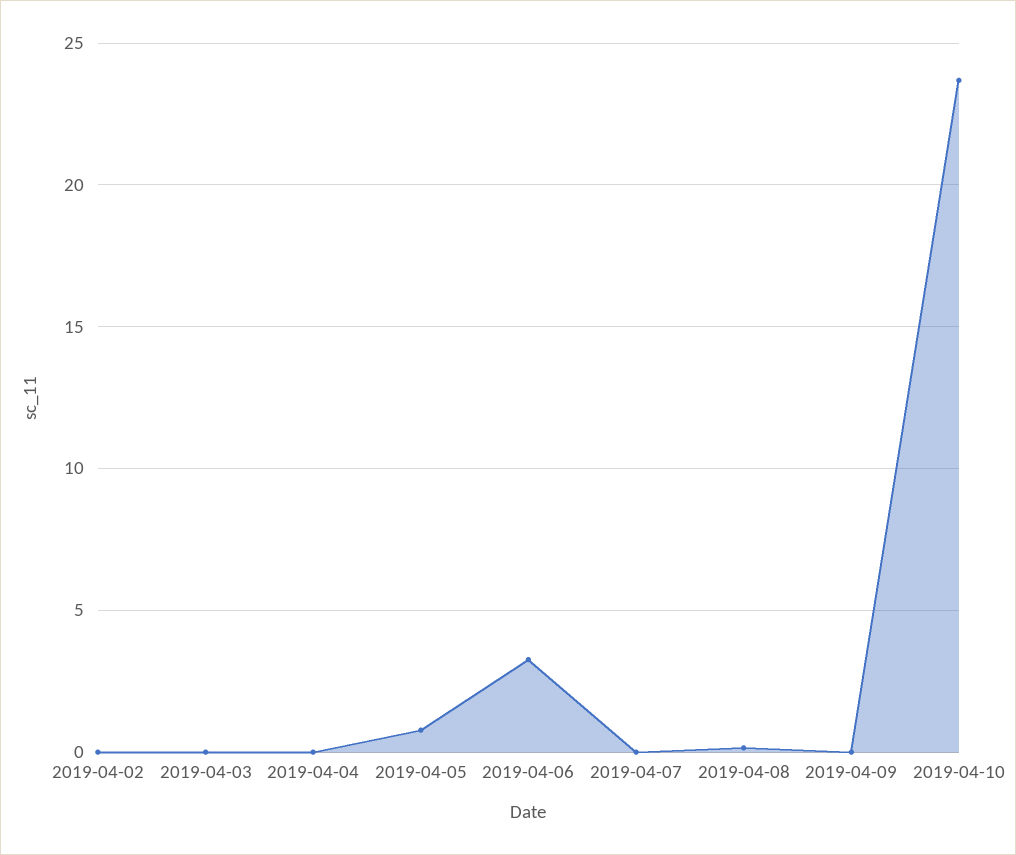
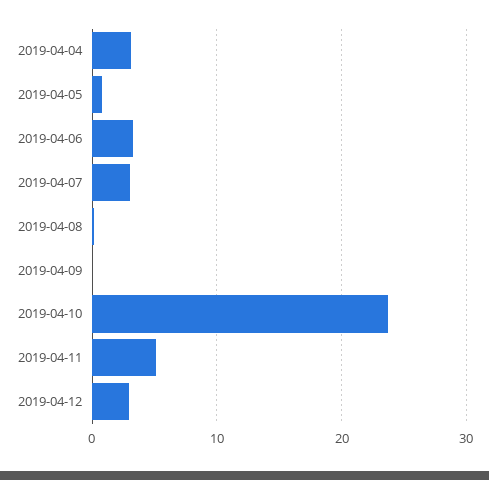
2019-04-02: 0 -> none
2019-04-03: 0 -> none
2019-04-04: 0 -> 3
2019-04-07: 0 -> 3
2019-04-11: none -> 5
2019-04-12: none -> 3

